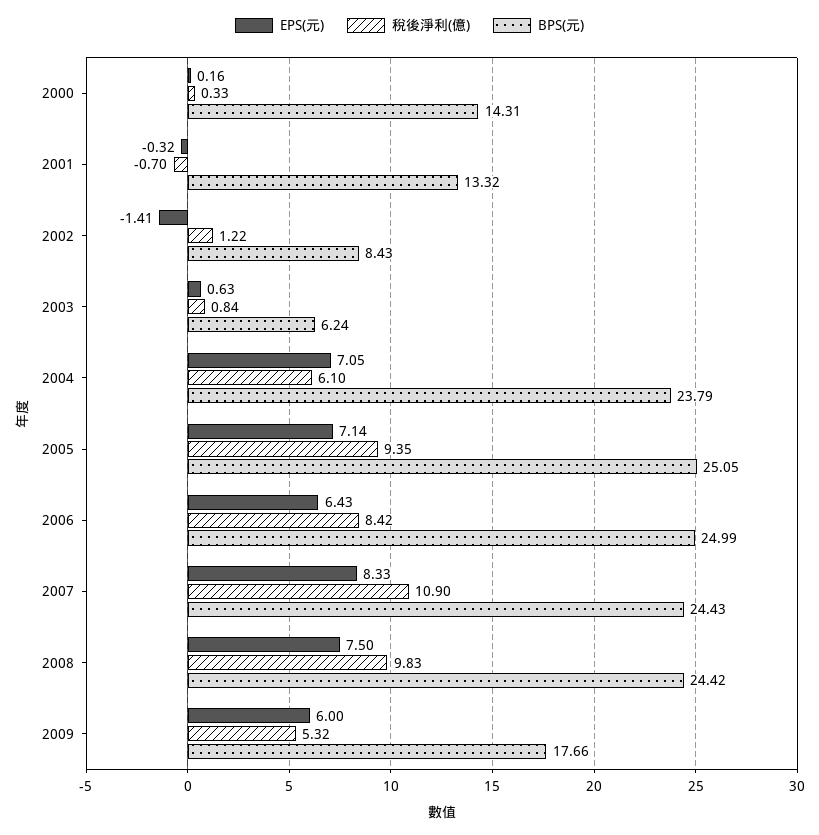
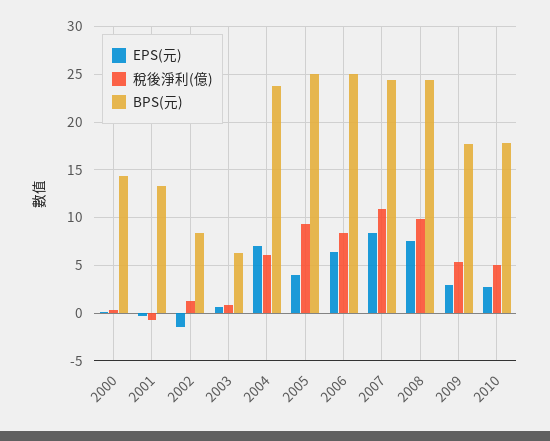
EPS(元), 2005: 7.14 -> 4
EPS(元), 2009: 6 -> 3
EPS(元), 2010: none -> 3
稅後淨利(億), 2010: none -> 5
BPS(元), 2010: none -> 18

